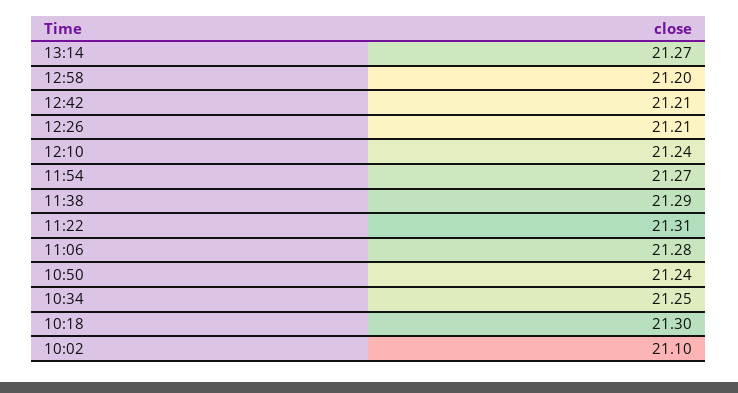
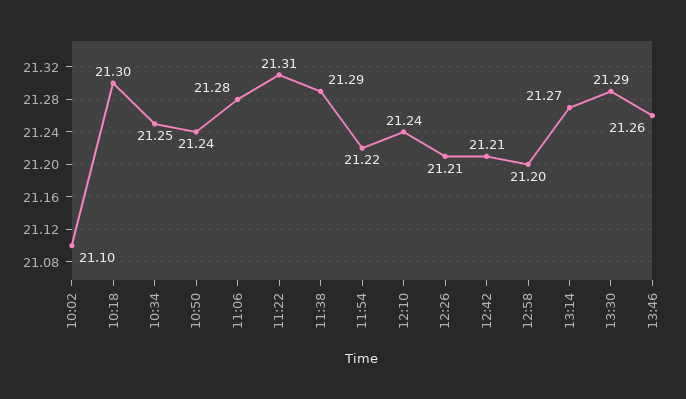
11:54: 21.27 -> 21.22
13:30: none -> 21.29
13:46: none -> 21.26

